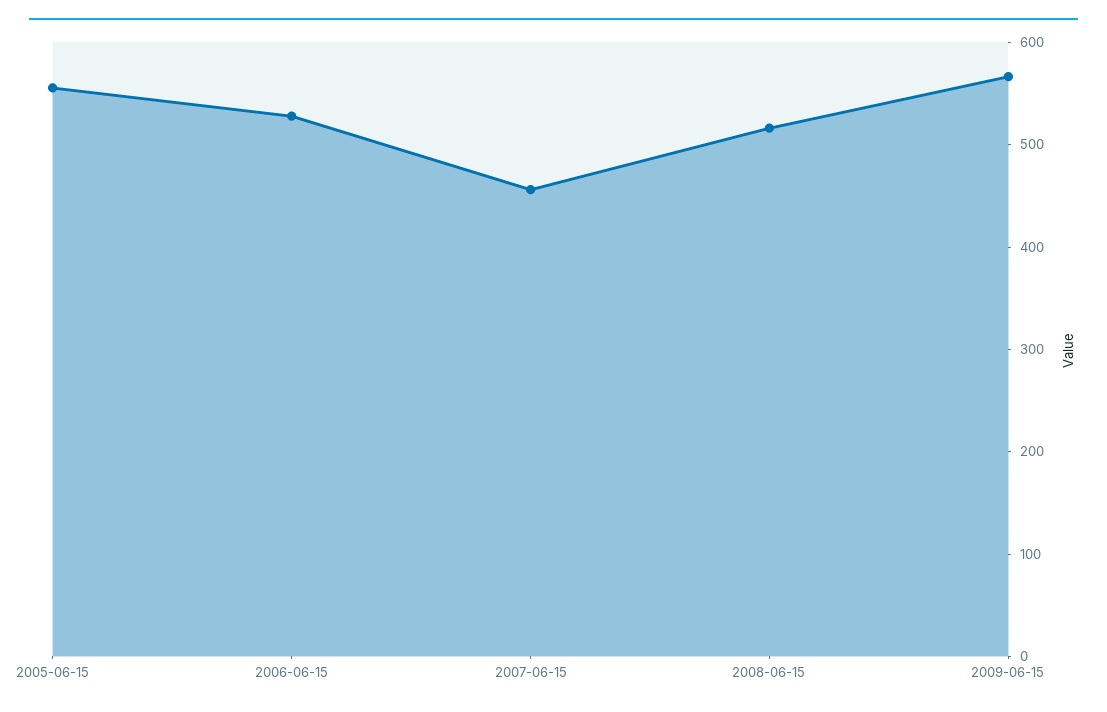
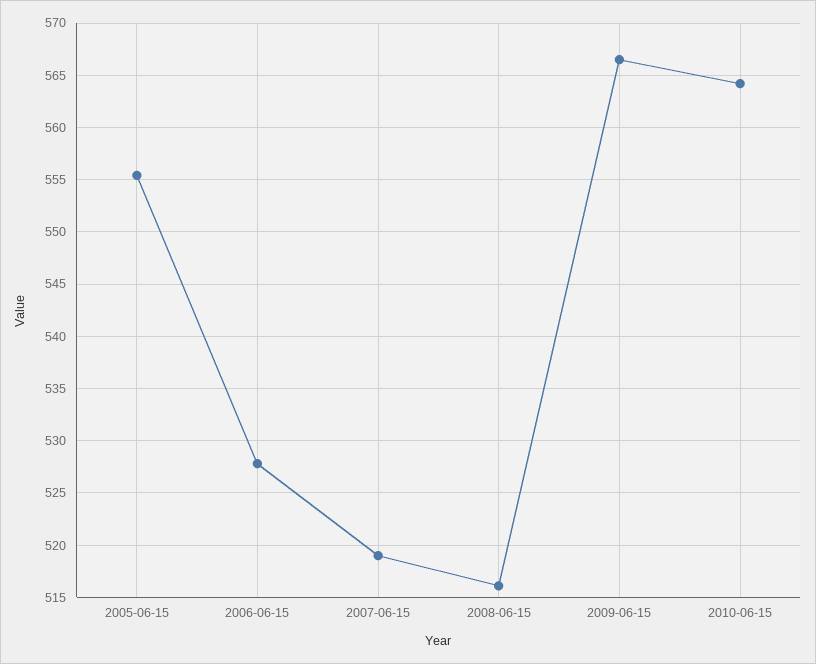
2007-06-15: 460 -> 519
2010-06-15: none -> 564

